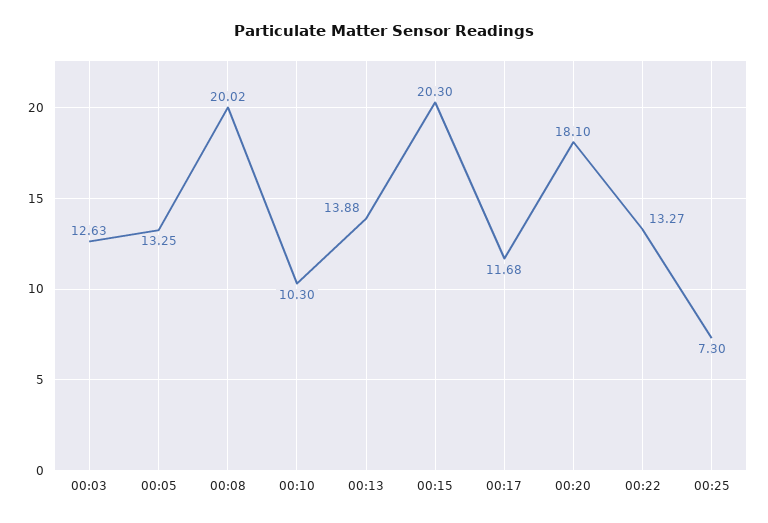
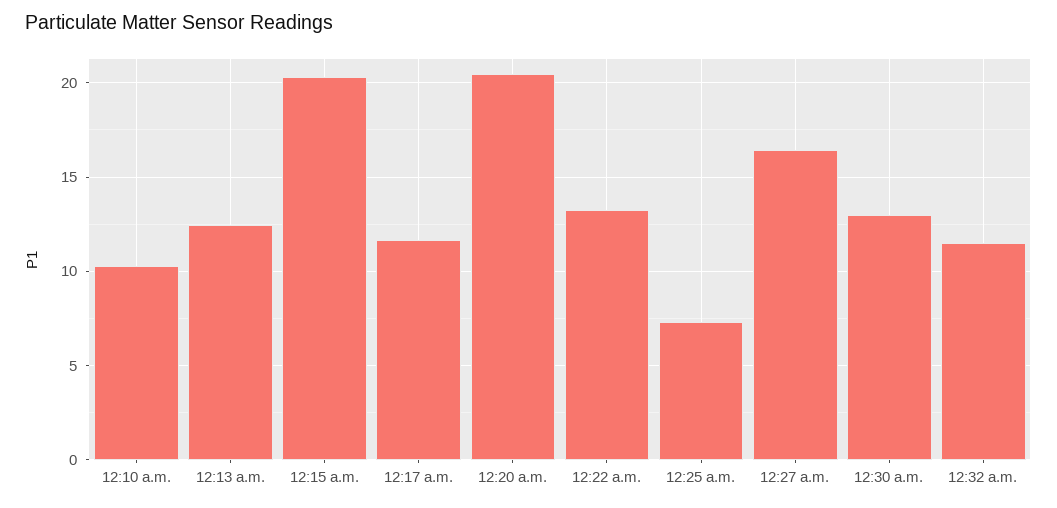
00:03: 12.63 -> none
00:05: 13.25 -> none
00:08: 20.02 -> none
00:13: 13.88 -> 12.5
00:20: 18.1 -> 20.5
12:27 a.m.: none -> 16.5
12:30 a.m.: none -> 13
12:32 a.m.: none -> 11.5

